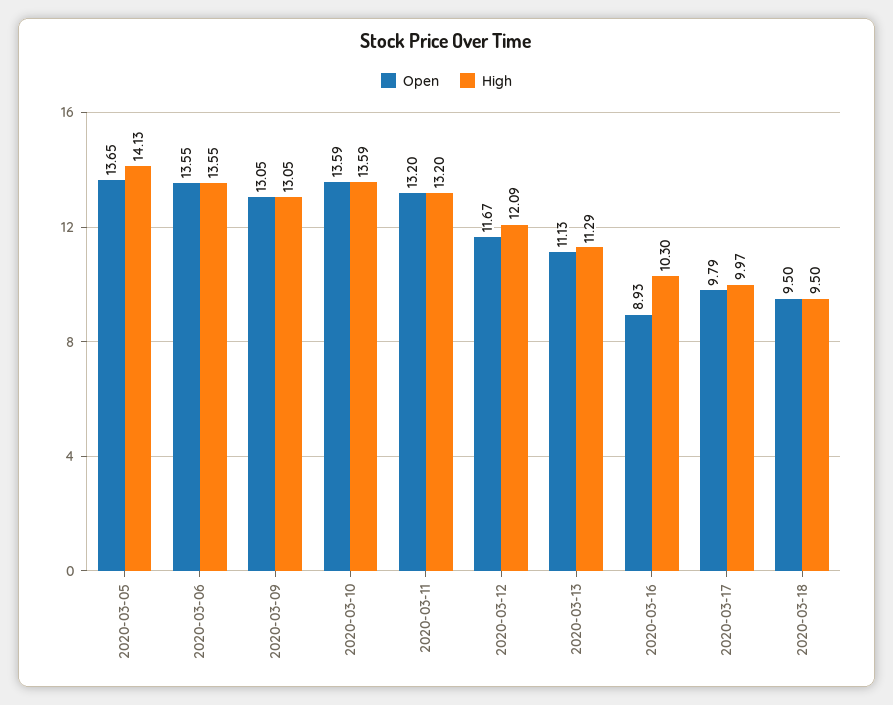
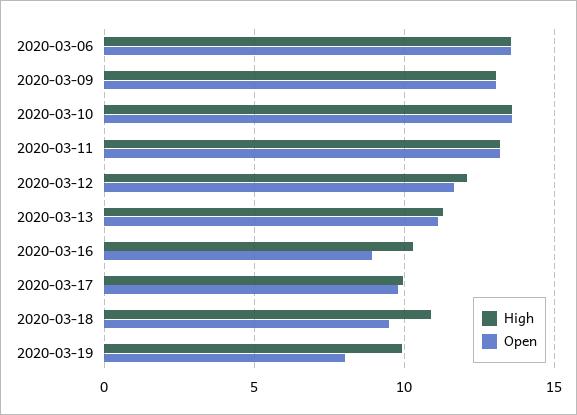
Open, 2020-03-05: 13.65 -> none
High, 2020-03-05: 14.13 -> none
High, 2020-03-18: 9.5 -> 11
High, 2020-03-19: none -> 10
Open, 2020-03-19: none -> 8

